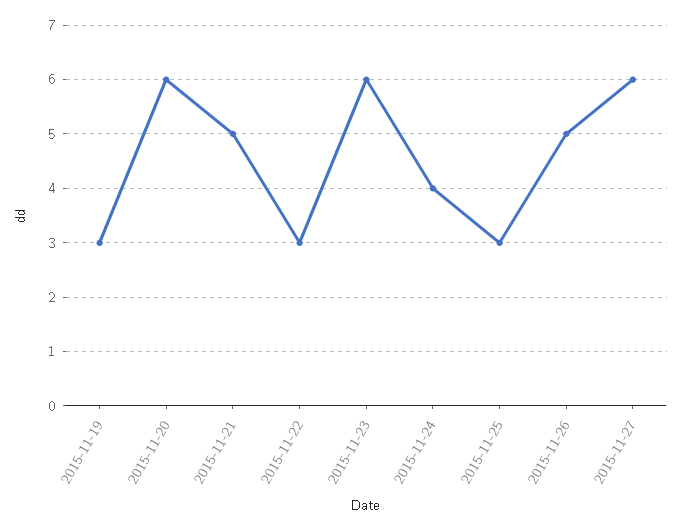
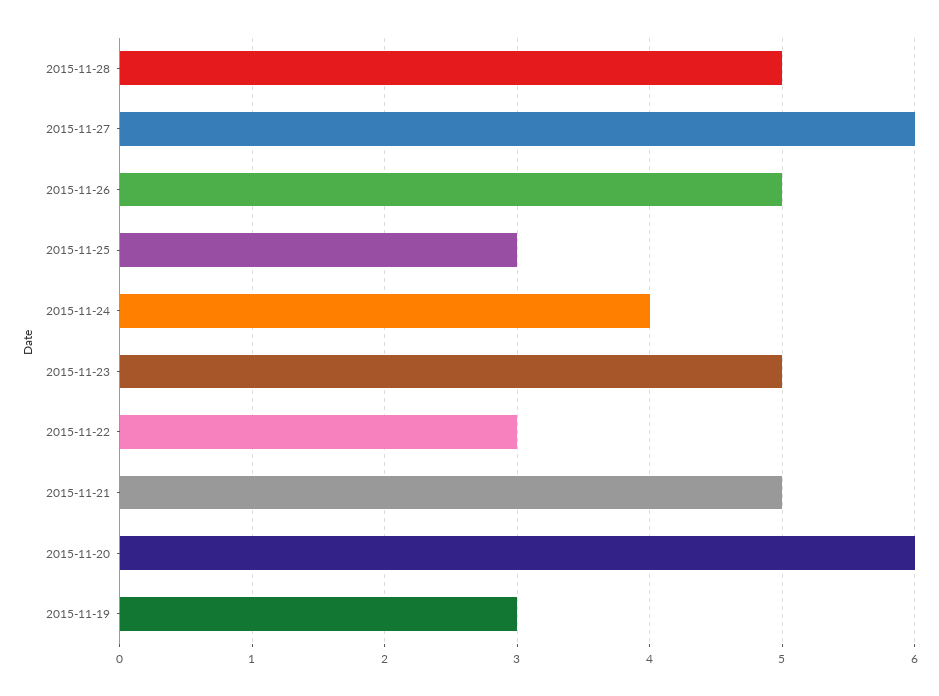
2015-11-23: 6 -> 5
2015-11-28: none -> 5

